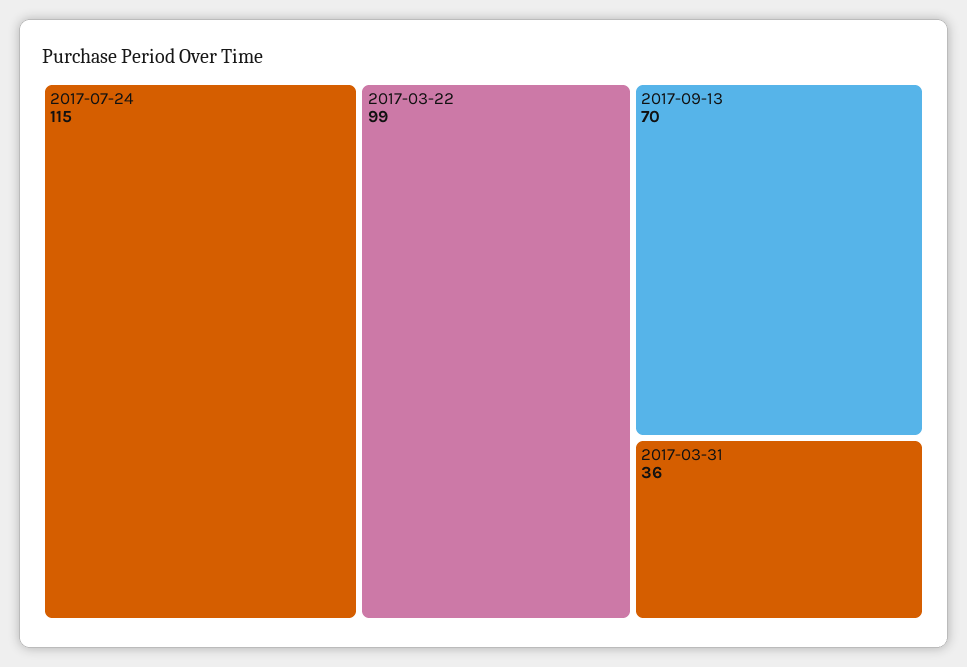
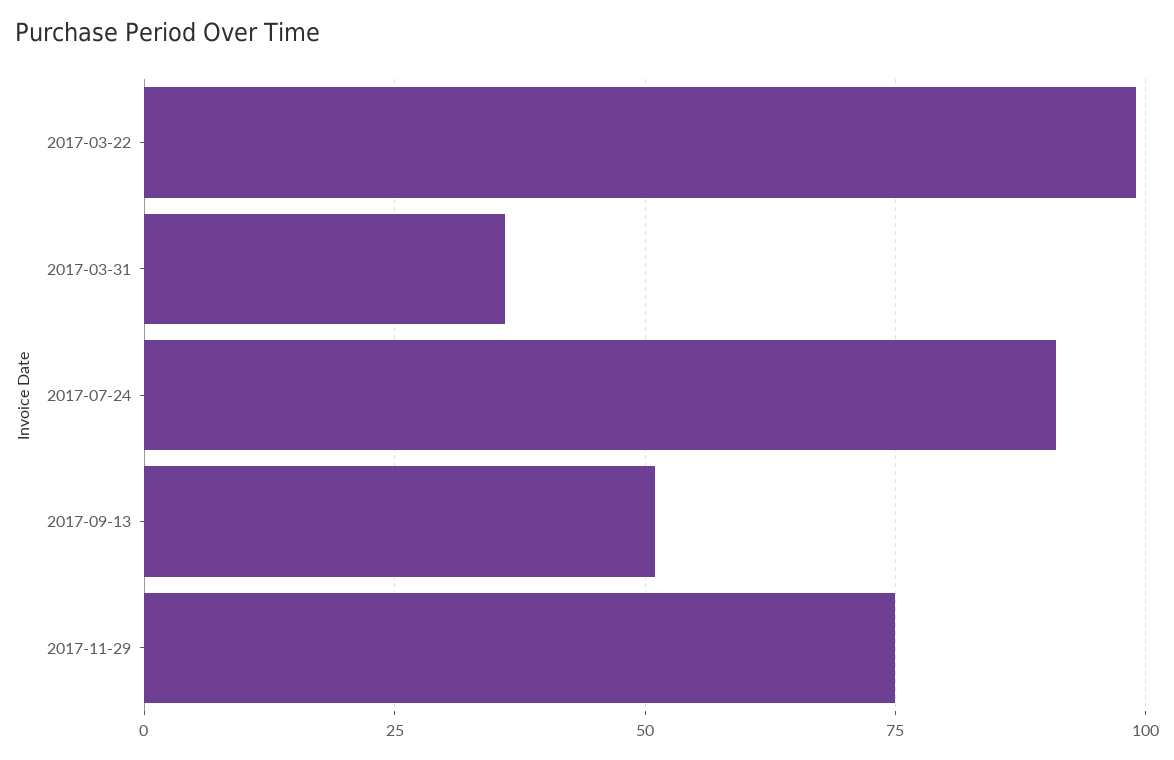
2017-07-24: 115 -> 90
2017-09-13: 70 -> 50
2017-11-29: none -> 75

